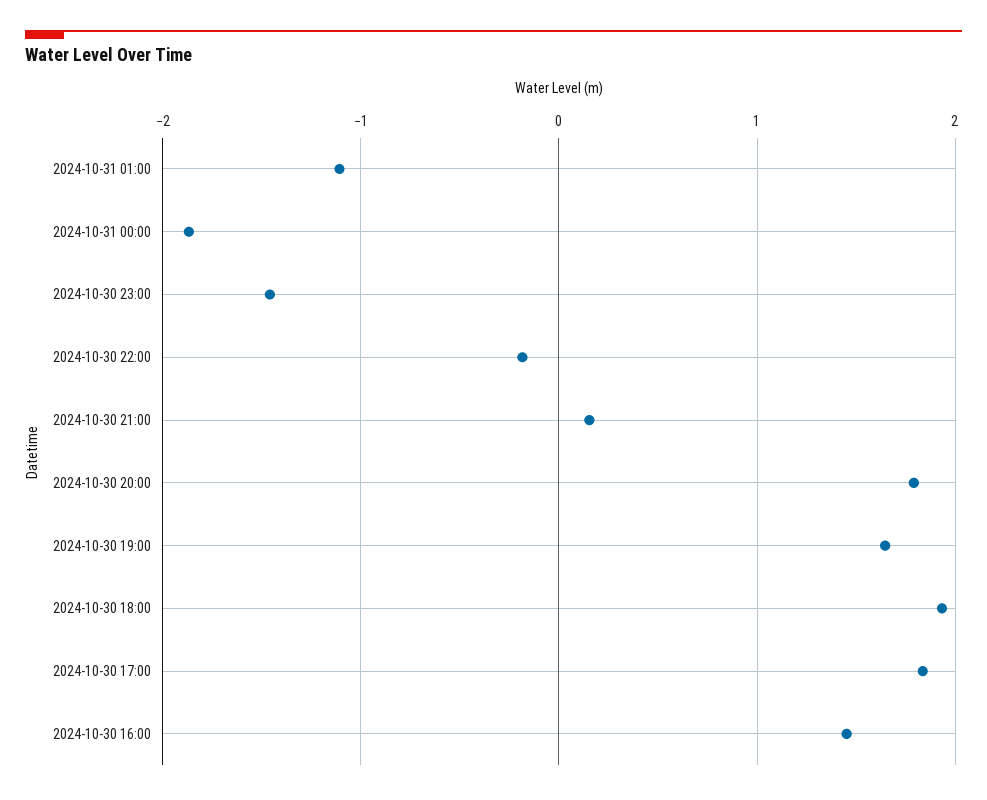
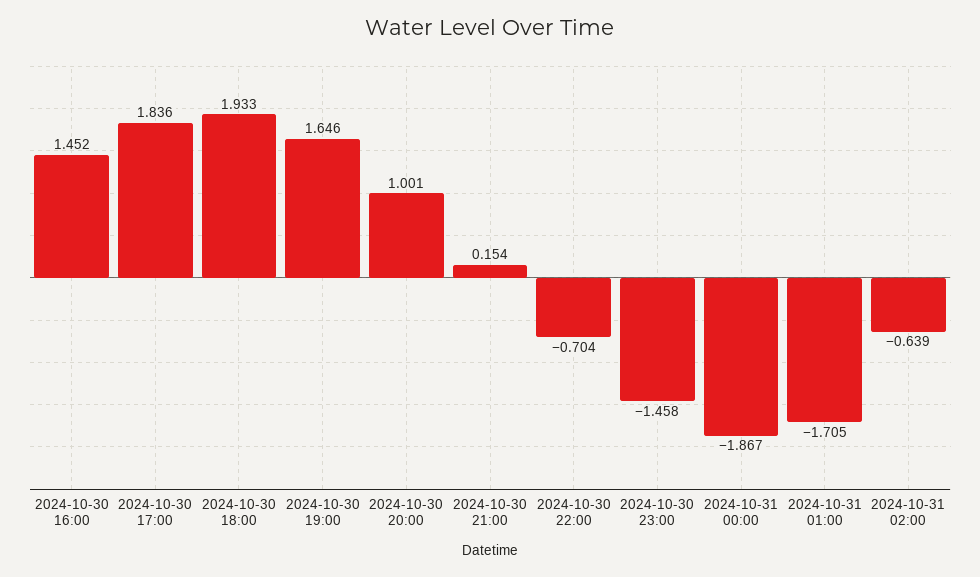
2024-10-31 01:00: -1.1 -> -1.705
2024-10-30 22:00: -0.2 -> -0.704
2024-10-30 20:00: 1.8 -> 1.001
2024-10-31 02:00: none -> -0.639

